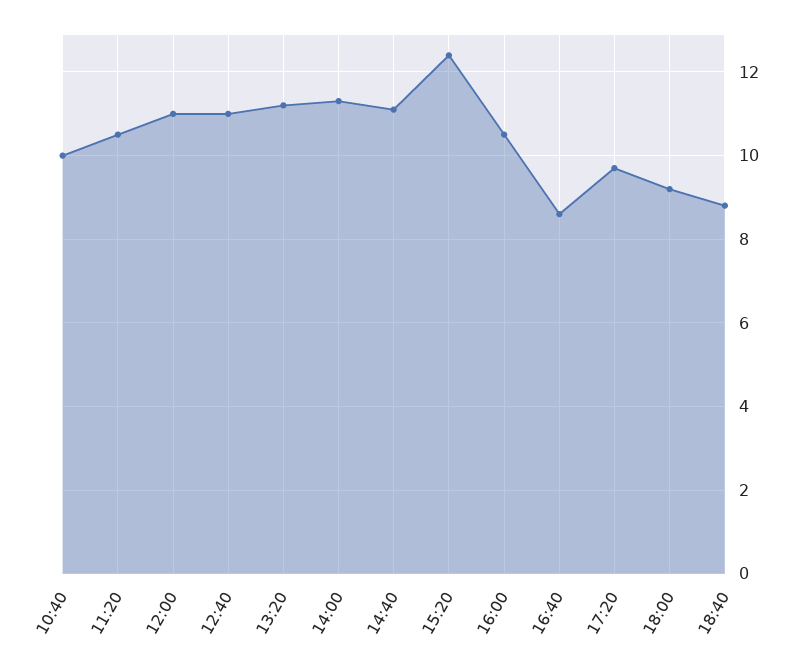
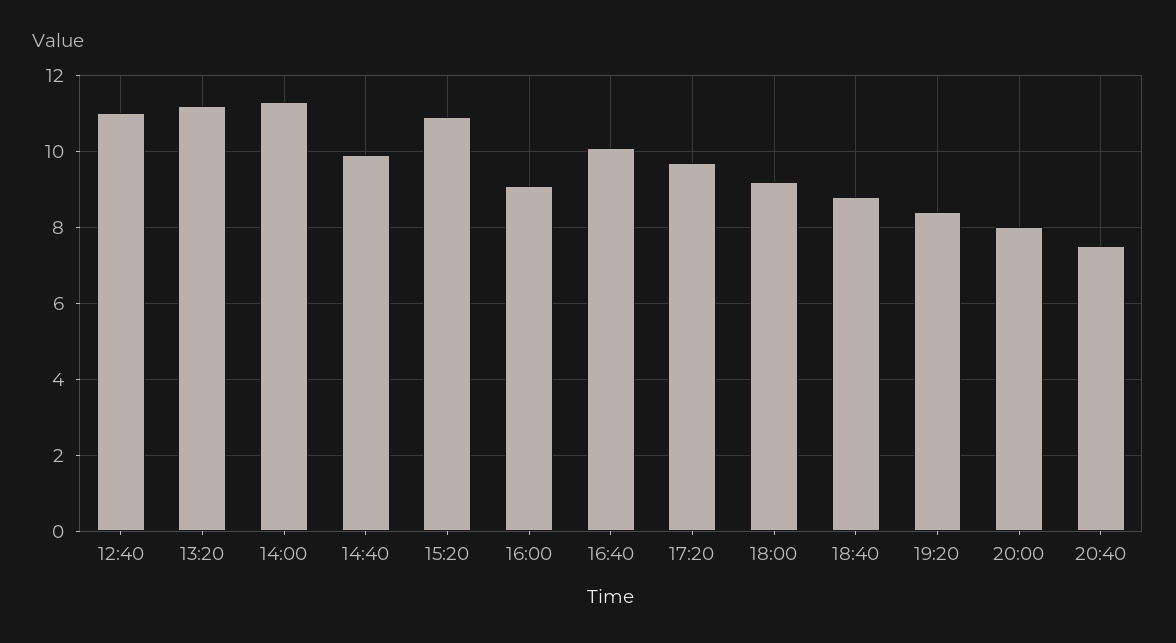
10:40: 10 -> none
11:20: 10.5 -> none
12:00: 11 -> none
14:40: 11 -> 10
15:20: 12.5 -> 11
16:00: 10.5 -> 9
16:40: 8.5 -> 10
19:20: none -> 8.5
20:00: none -> 8
20:40: none -> 7.5

